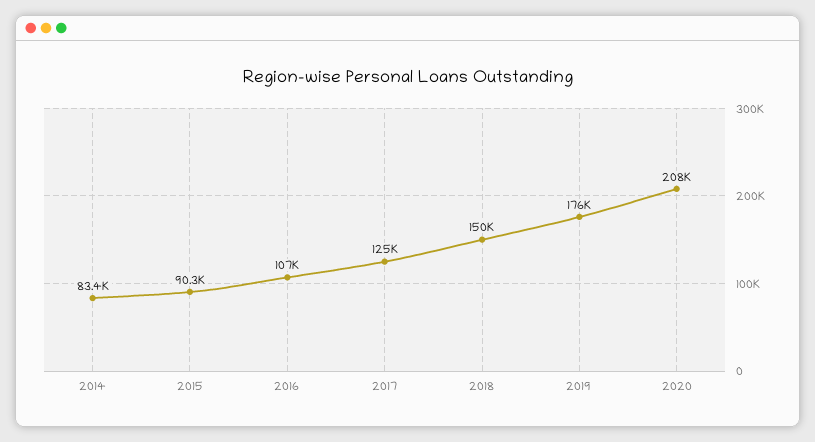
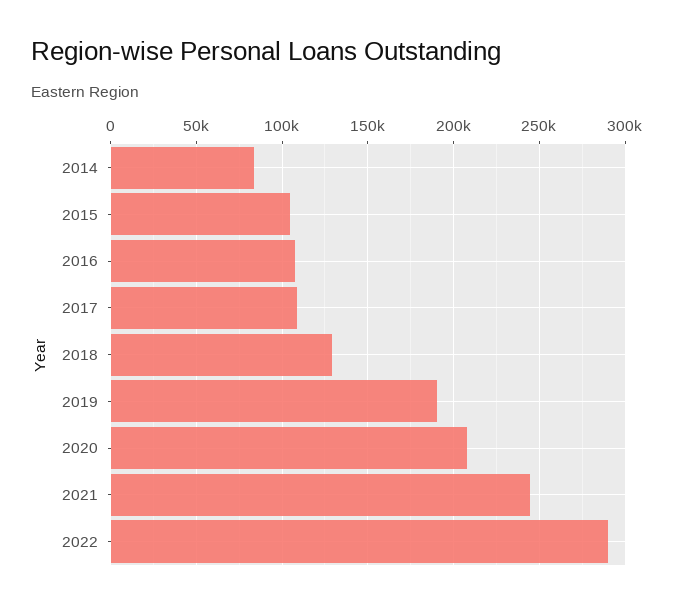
2015: 90300 -> 105000
2017: 125000 -> 110000
2018: 150000 -> 130000
2019: 176000 -> 190000
2021: none -> 245000
2022: none -> 290000

